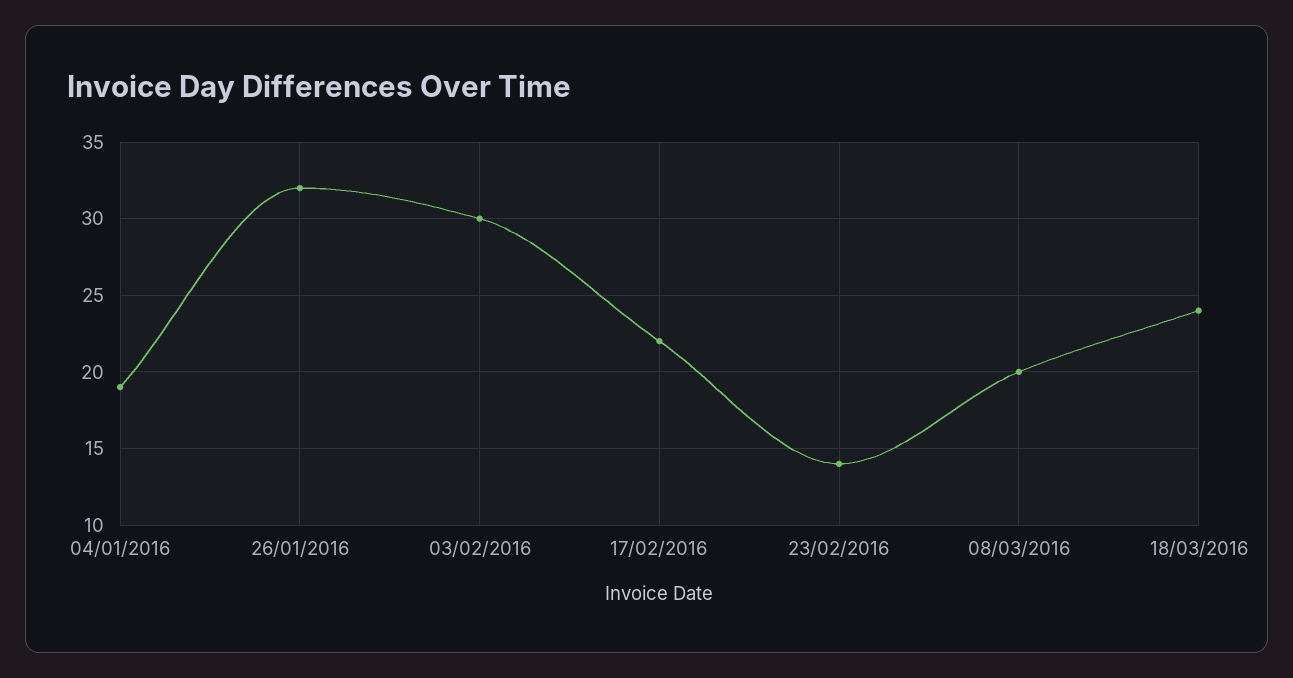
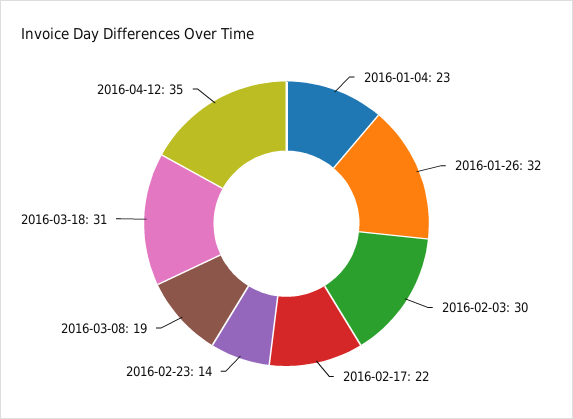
04/01/2016: 19 -> 23
08/03/2016: 20 -> 19
18/03/2016: 24 -> 31
2016-04-12: none -> 35

